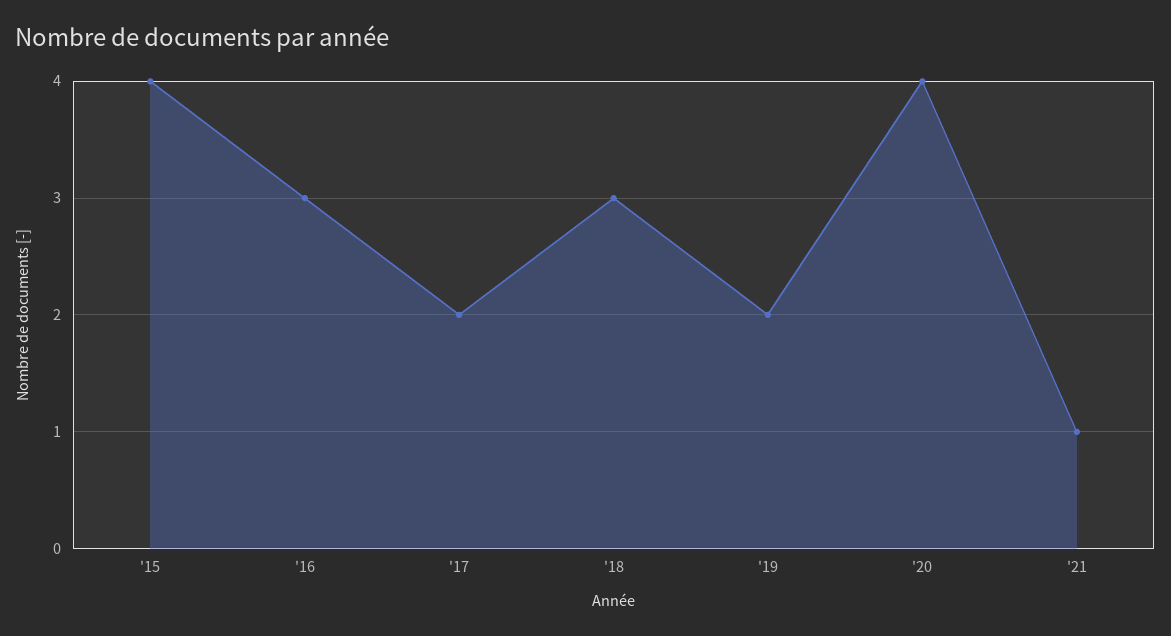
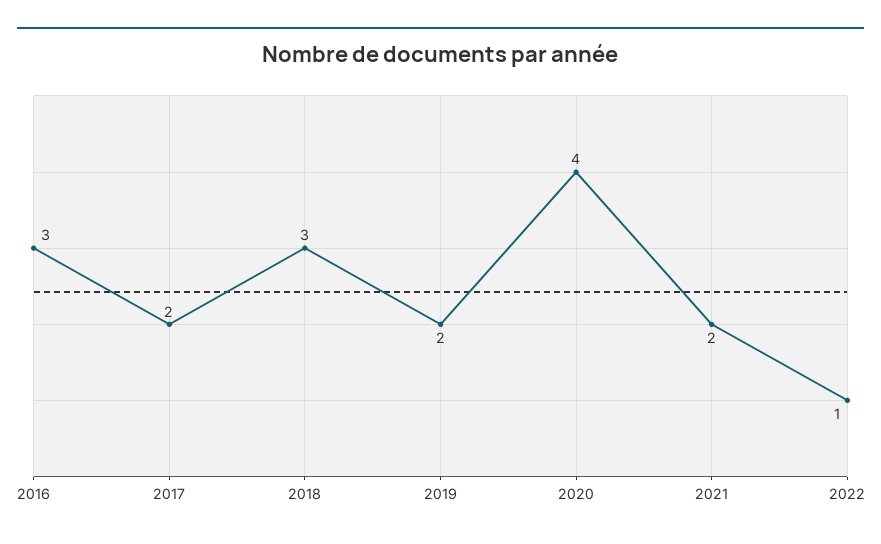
'15: 4 -> none
'21: 1 -> 2
2022: none -> 1

